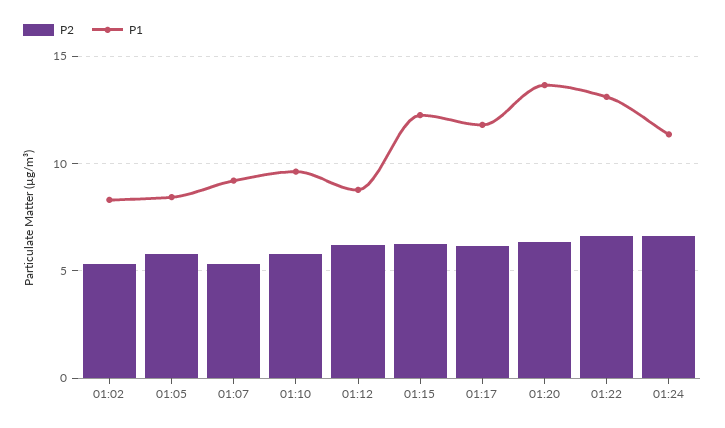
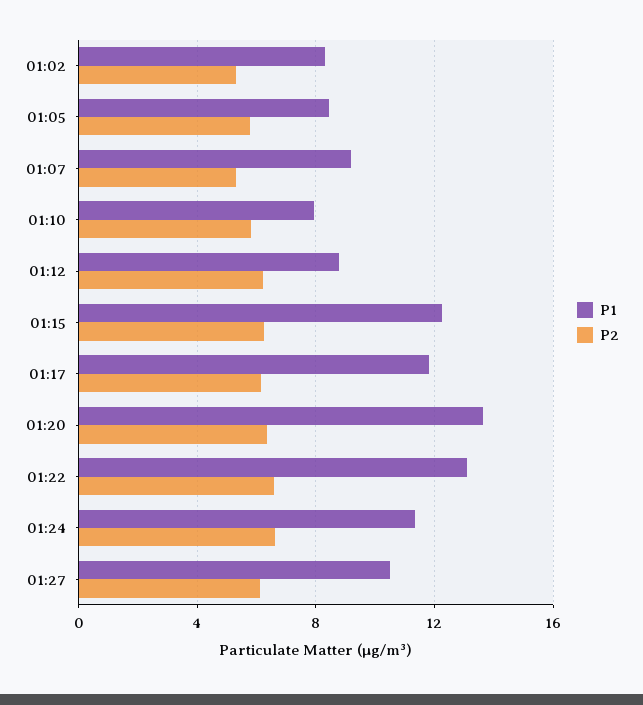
P1, 01:10: 9.5 -> 8
P1, 01:27: none -> 10.5
P2, 01:27: none -> 6

